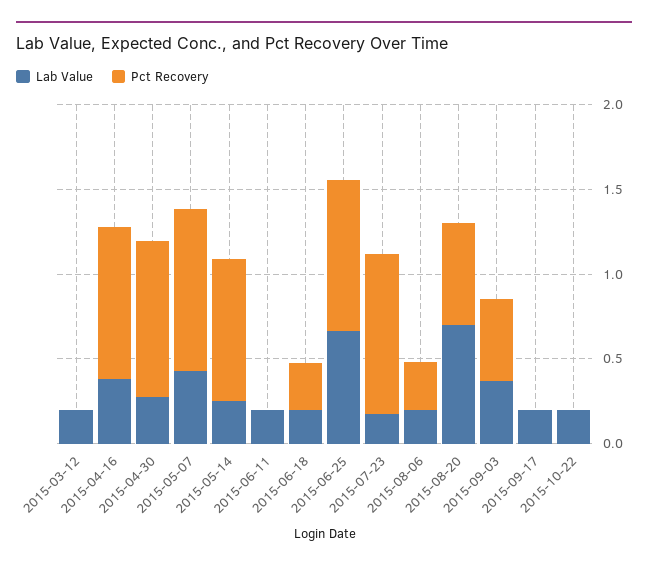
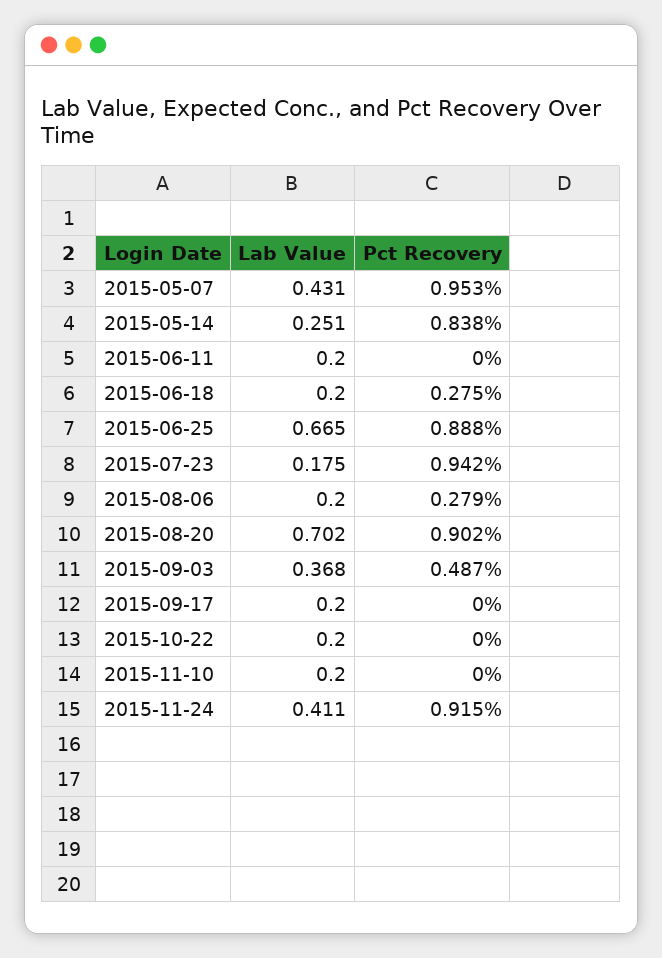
Lab Value, 2015-03-12: 0.2 -> none
Pct Recovery, 2015-03-12: 0 -> none
Lab Value, 2015-04-16: 0.4 -> none
Pct Recovery, 2015-04-16: 0.9 -> none
Lab Value, 2015-04-30: 0.3 -> none
Pct Recovery, 2015-04-30: 0.9 -> none
Pct Recovery, 2015-08-20: 0.6 -> 0.902
Lab Value, 2015-11-10: none -> 0.2
Pct Recovery, 2015-11-10: none -> 0
Lab Value, 2015-11-24: none -> 0.411
Pct Recovery, 2015-11-24: none -> 0.915

